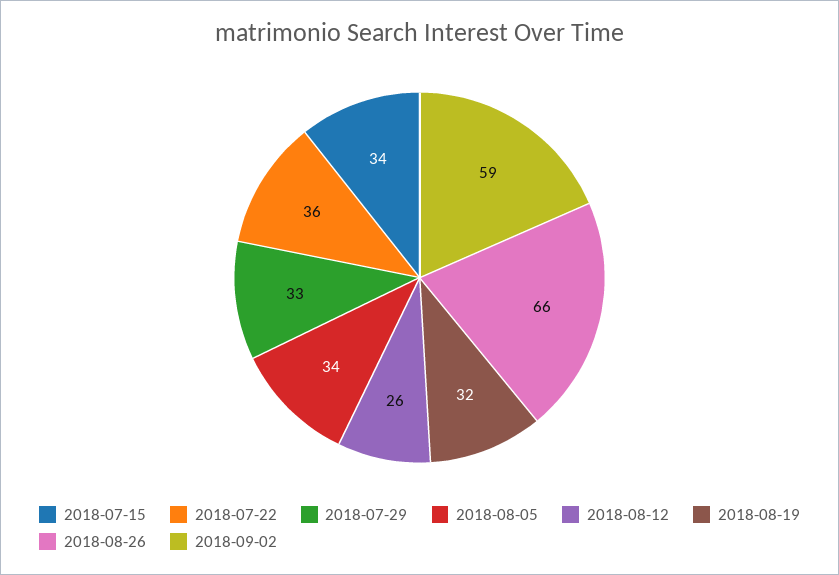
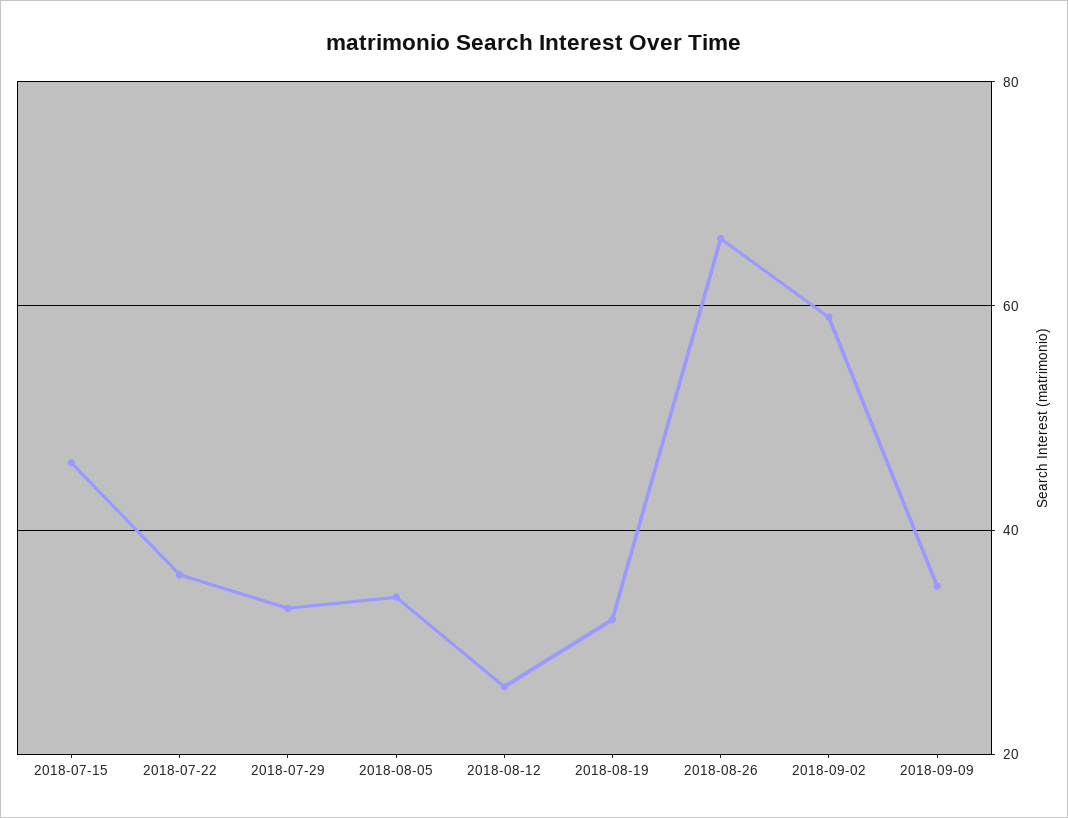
2018-07-15: 34 -> 45
2018-09-09: none -> 35

